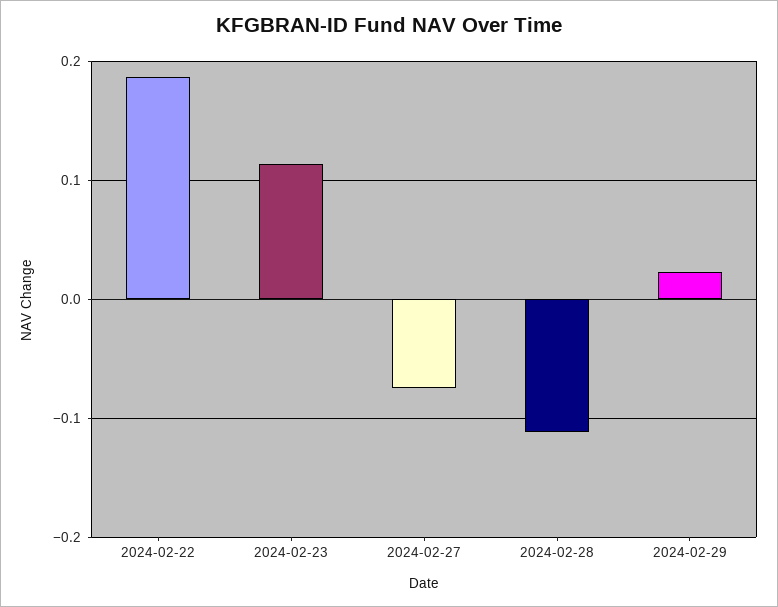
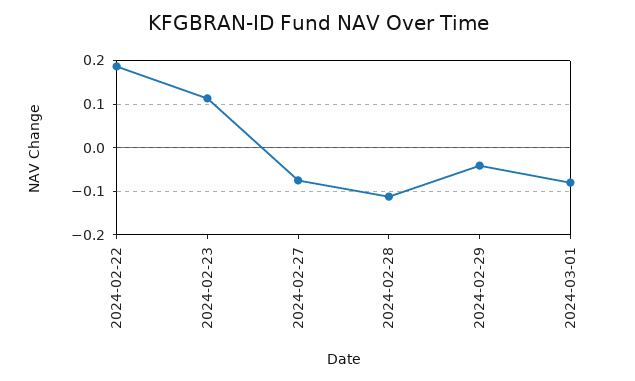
2024-02-29: 0.02 -> -0.04
2024-03-01: none -> -0.08

